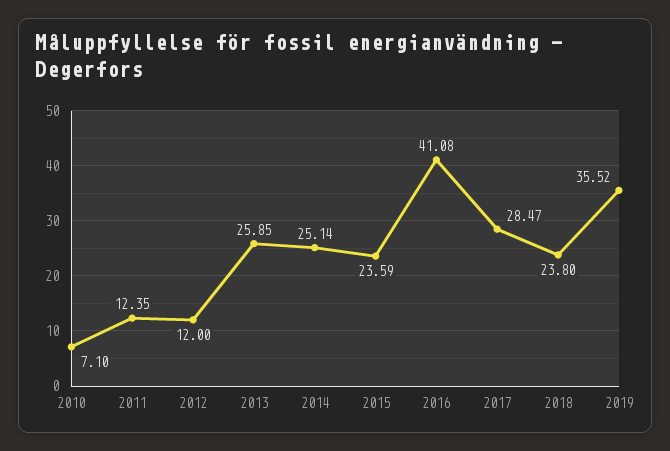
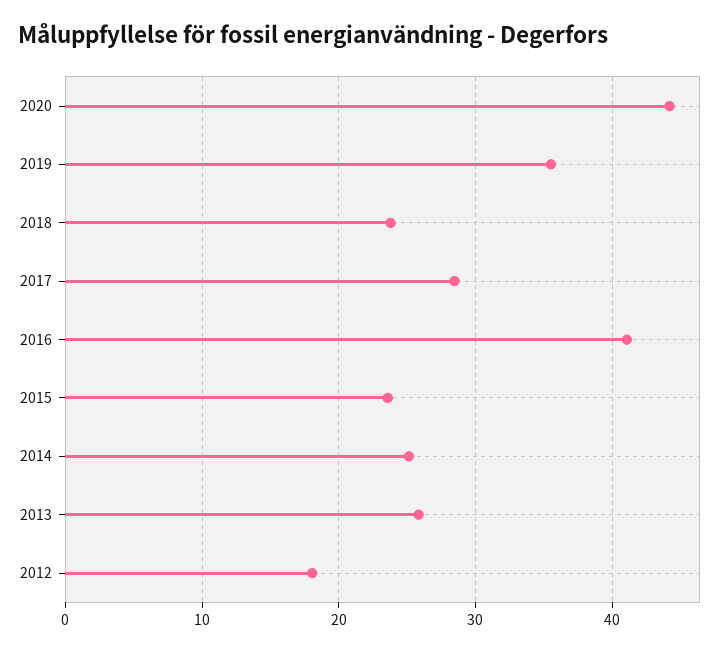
2010: 7.1 -> none
2011: 12.35 -> none
2012: 12 -> 18
2020: none -> 44

